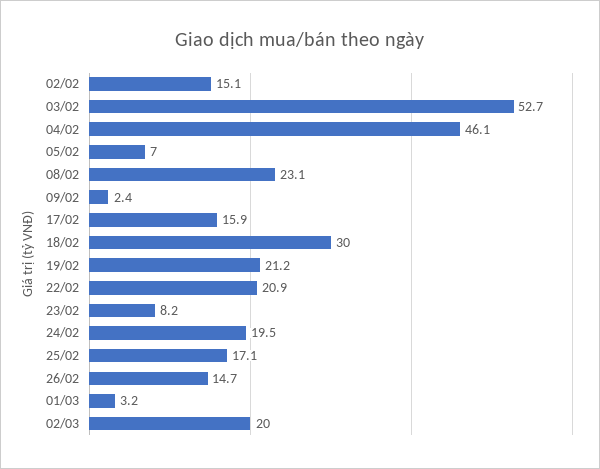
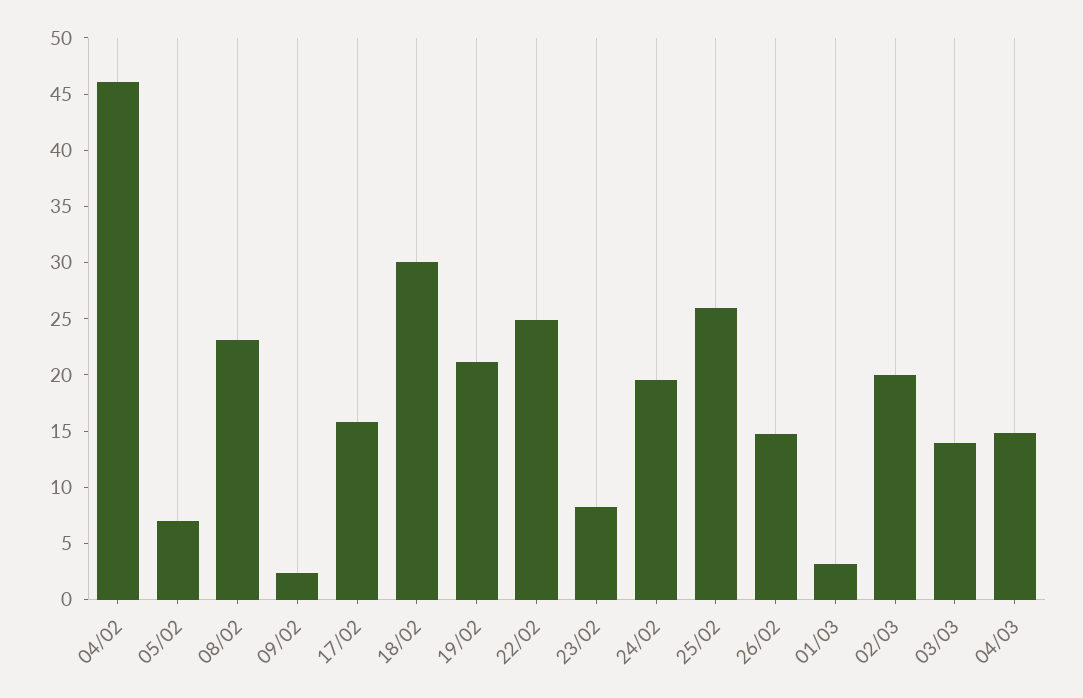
02/02: 15.1 -> none
03/02: 52.7 -> none
22/02: 20.9 -> 25
25/02: 17.1 -> 26
03/03: none -> 14
04/03: none -> 15

